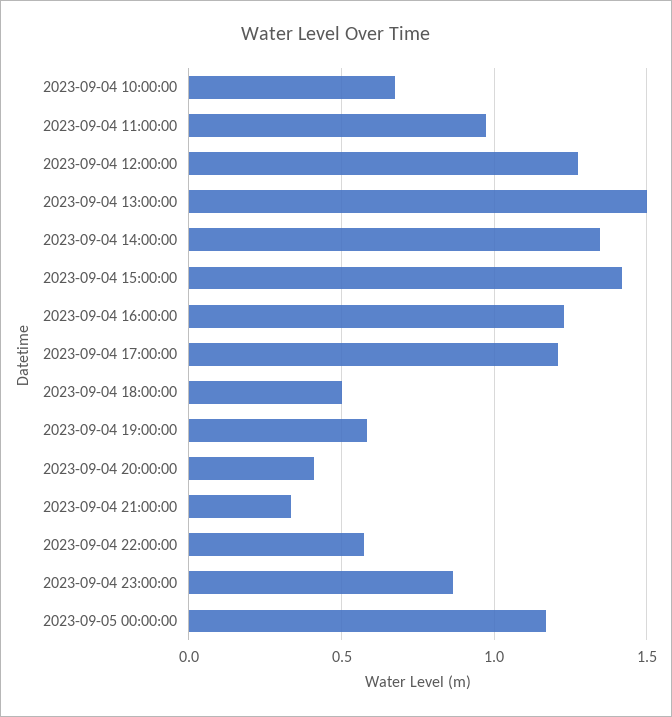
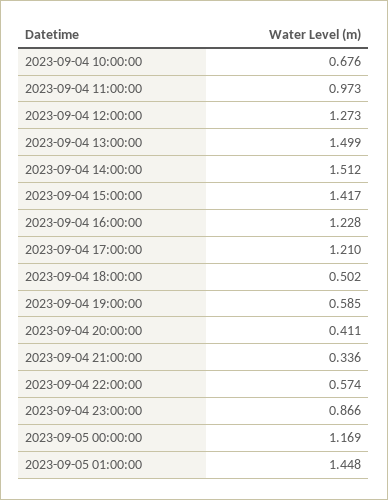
2023-09-04 14:00:00: 1.35 -> 1.512
2023-09-05 01:00:00: none -> 1.448

